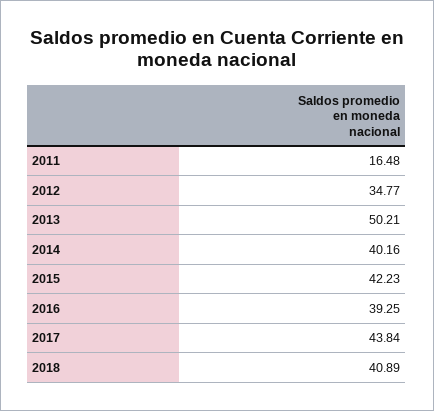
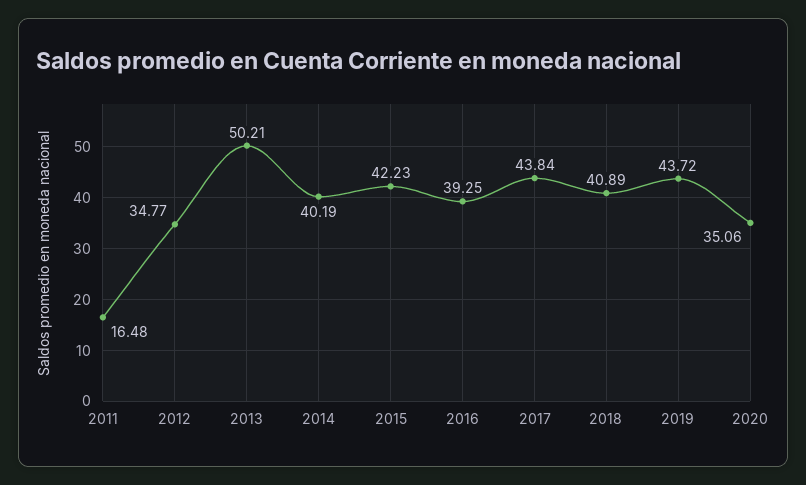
2014: 40.16 -> 40.19
2019: none -> 43.72
2020: none -> 35.06

